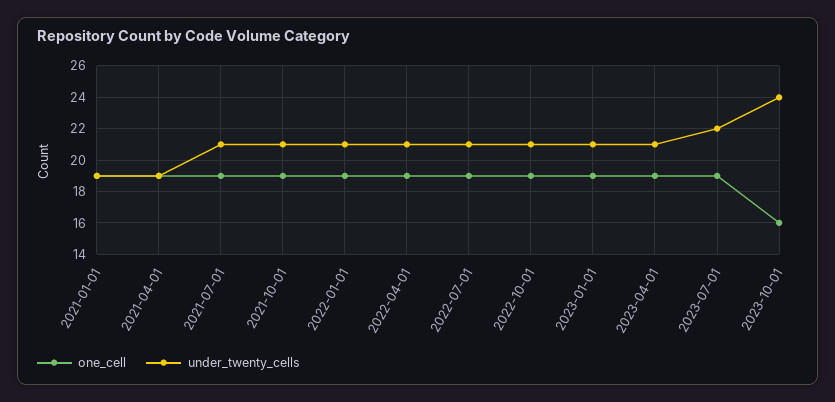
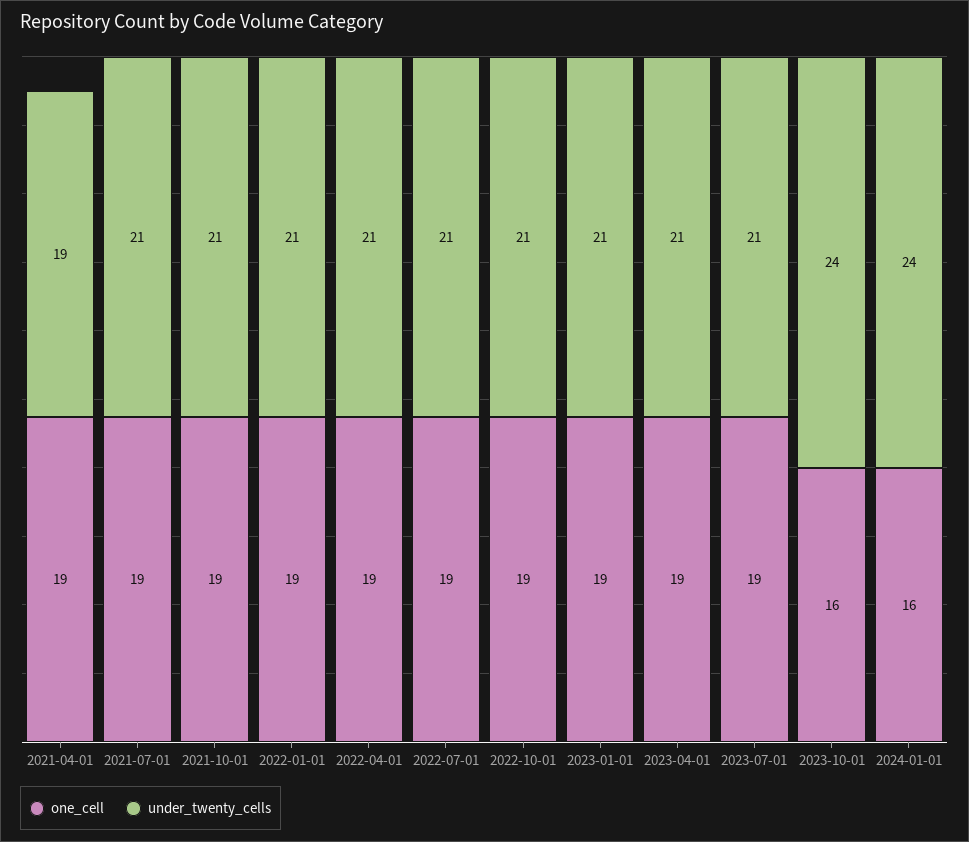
one_cell, 2021-01-01: 19 -> none
under_twenty_cells, 2021-01-01: 19 -> none
under_twenty_cells, 2023-07-01: 22 -> 21
one_cell, 2024-01-01: none -> 16
under_twenty_cells, 2024-01-01: none -> 24

